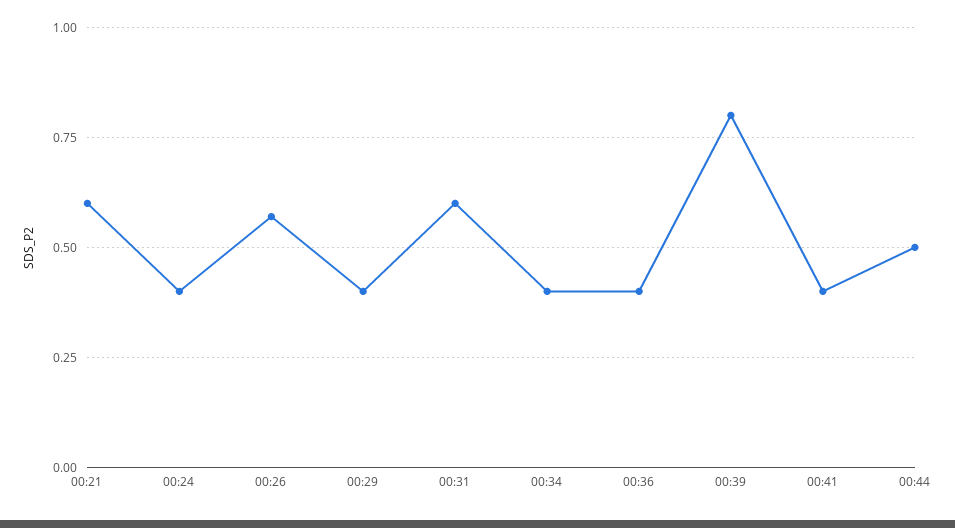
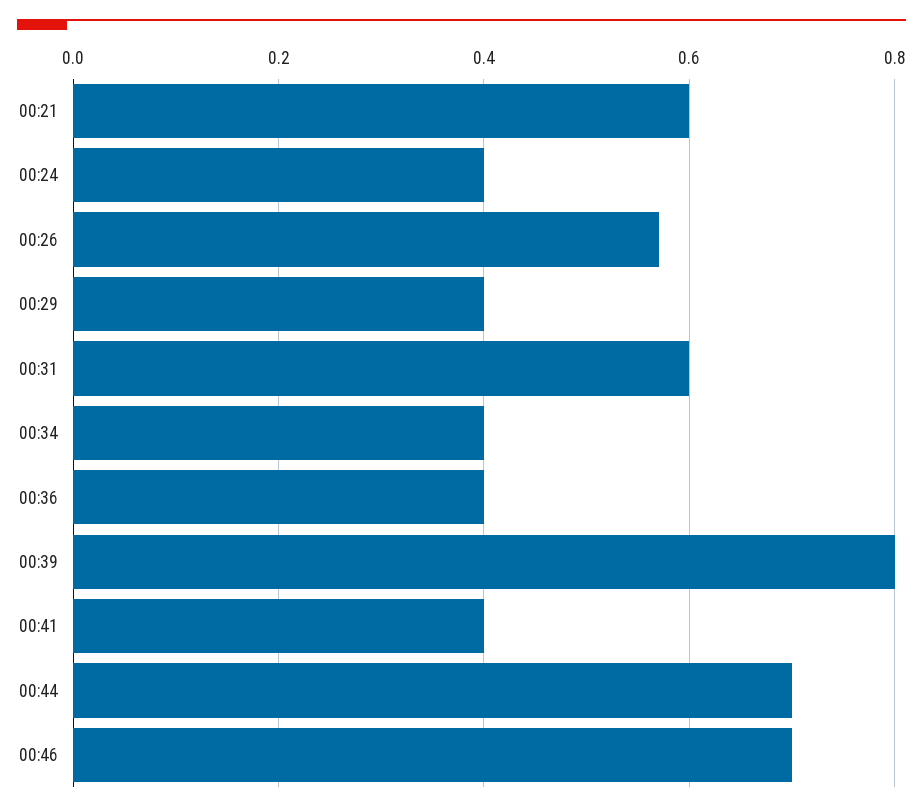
00:44: 0.5 -> 0.7
00:46: none -> 0.7

